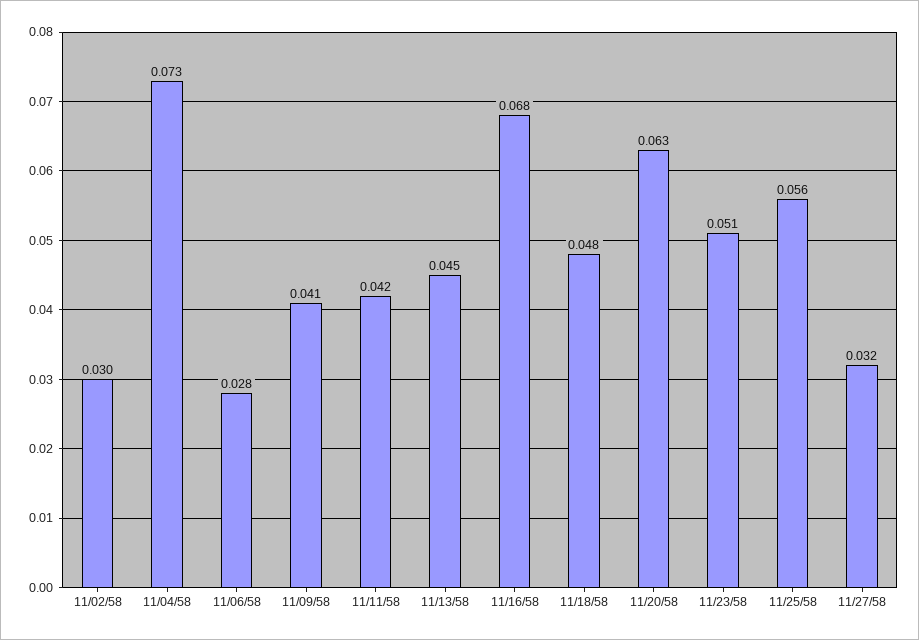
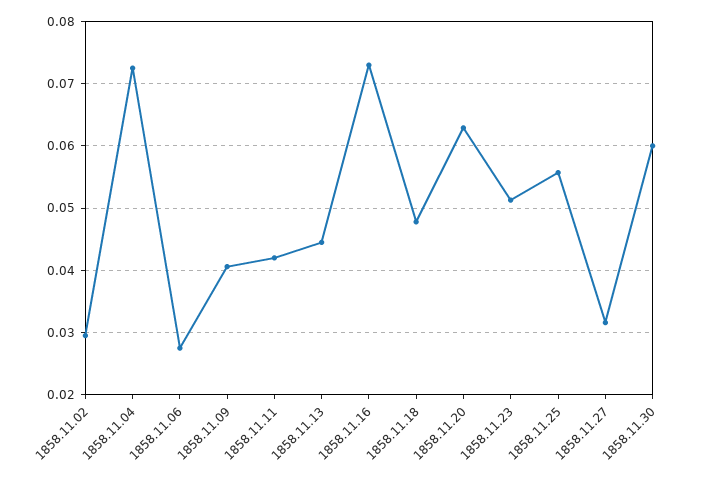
11/16/58: 0.068 -> 0.073
1858.11.30: none -> 0.06

